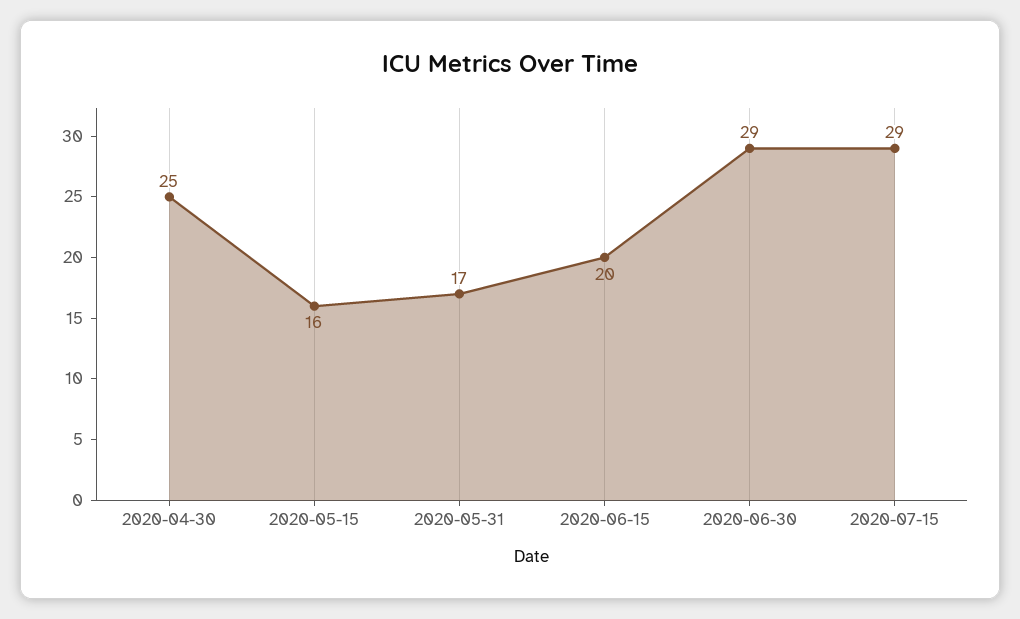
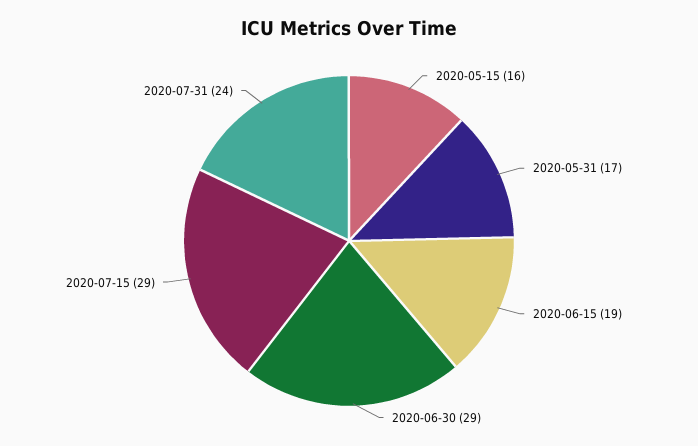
2020-04-30: 25 -> none
2020-06-15: 20 -> 19
2020-07-31: none -> 24

